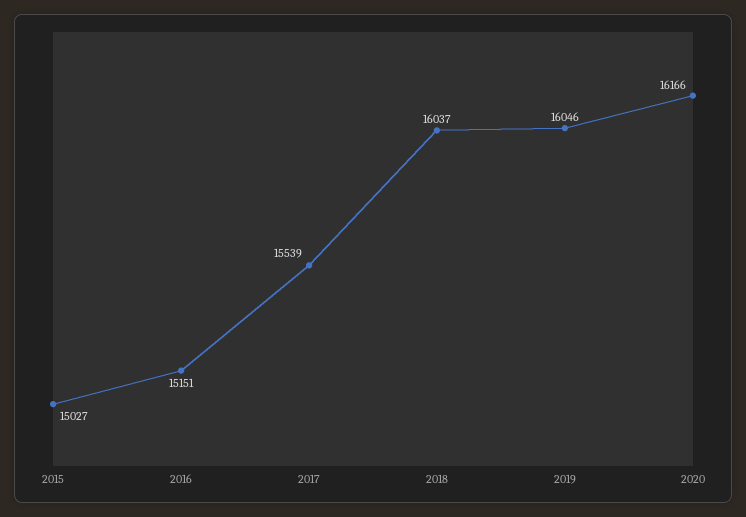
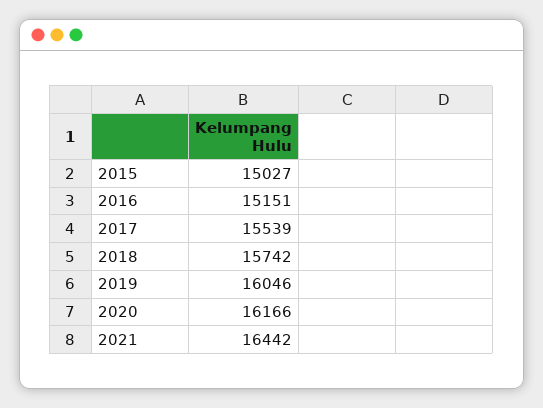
2018: 16037 -> 15742
2021: none -> 16442

